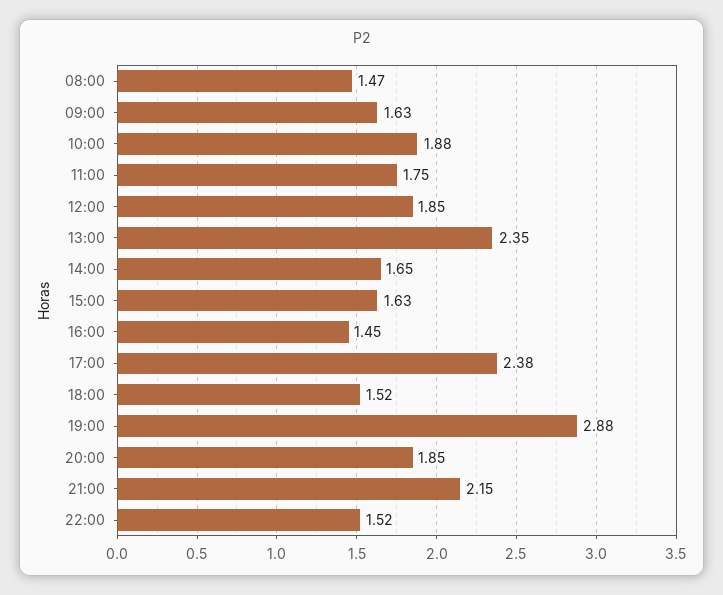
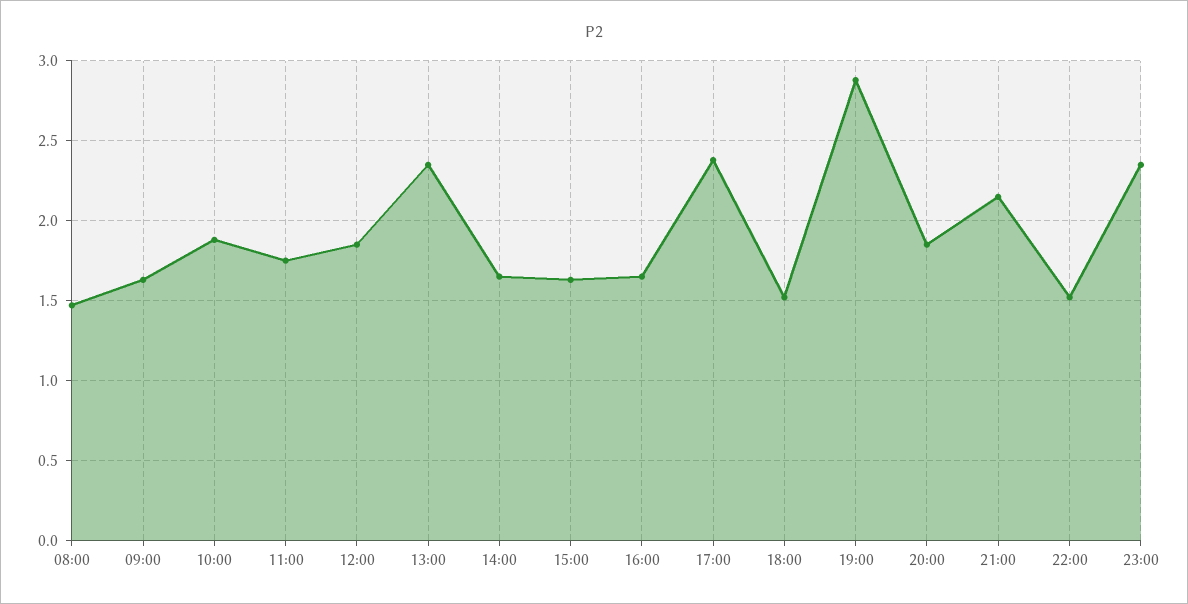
16:00: 1.45 -> 1.65
23:00: none -> 2.35

